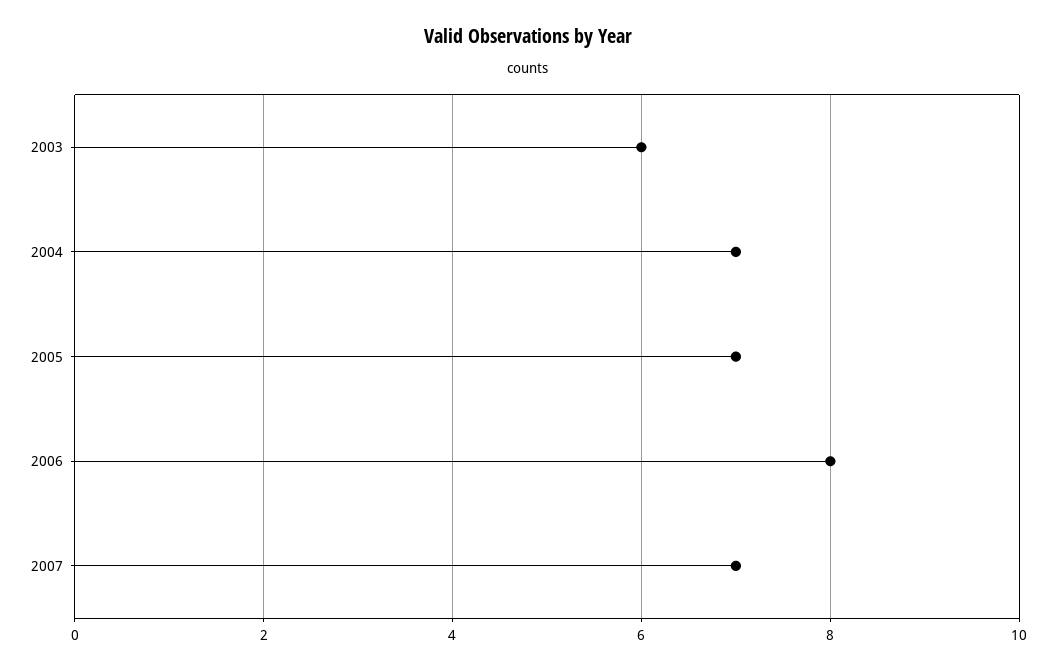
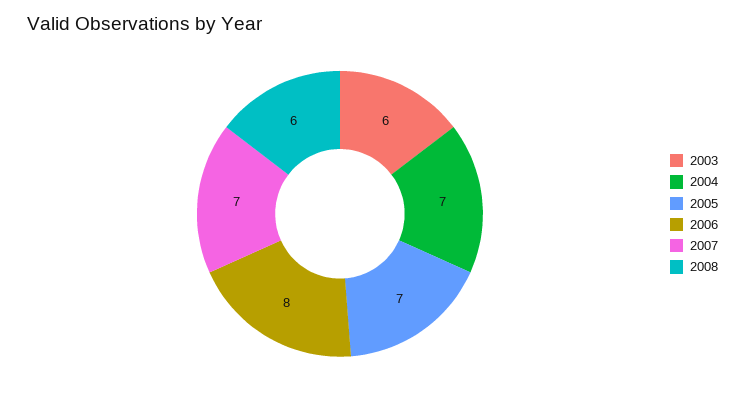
2008: none -> 6

